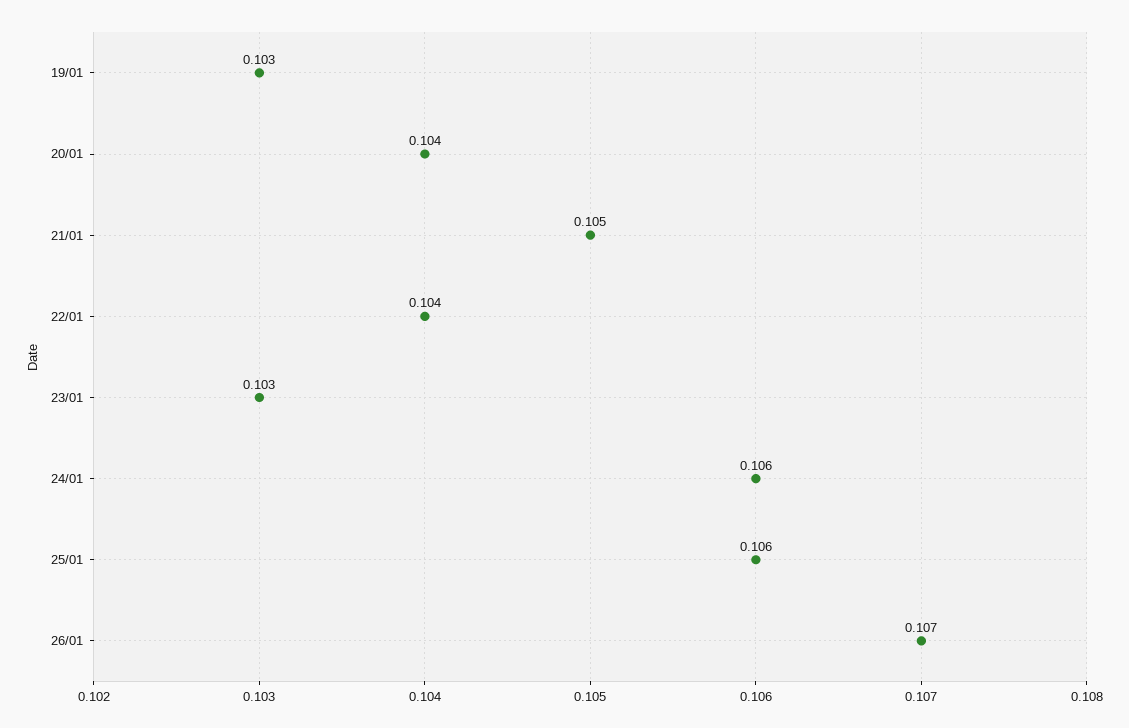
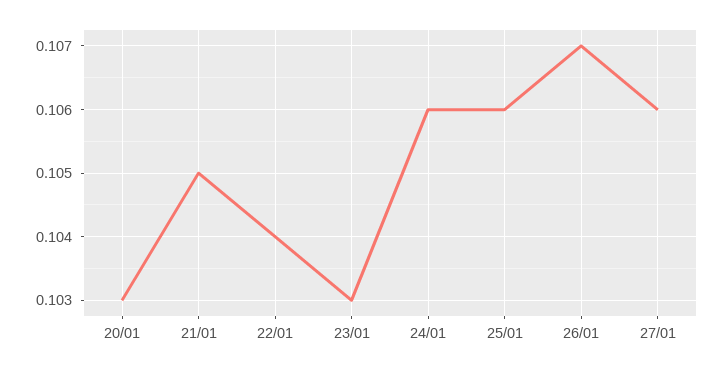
19/01: 0.103 -> none
20/01: 0.104 -> 0.103
27/01: none -> 0.106

